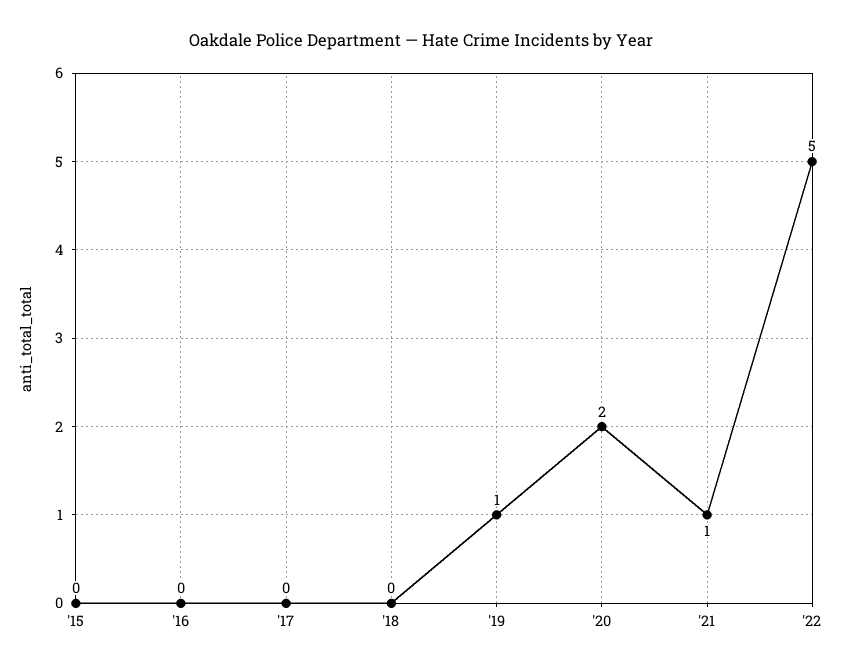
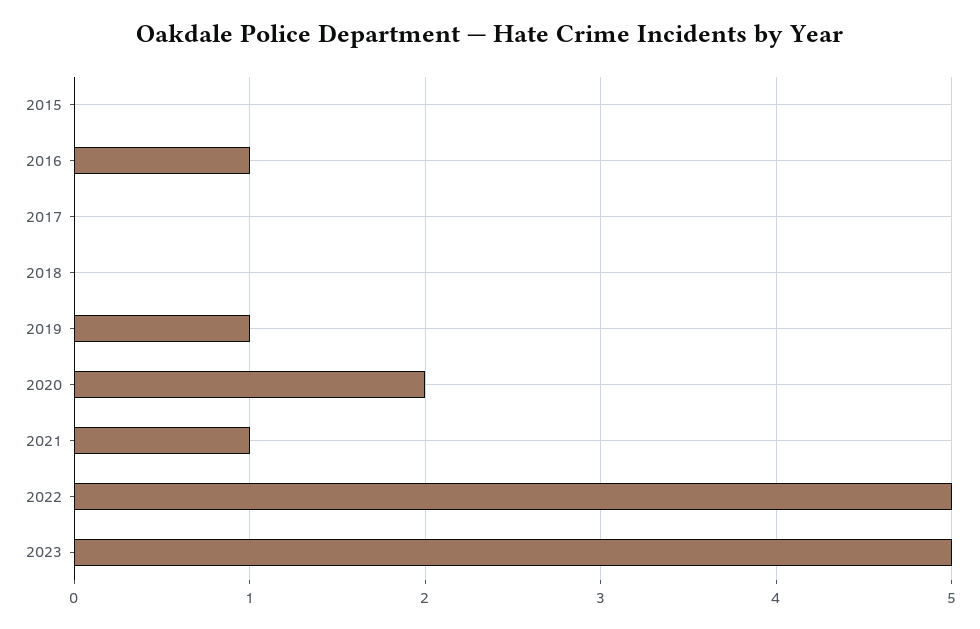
'16: 0 -> 1
2023: none -> 5

